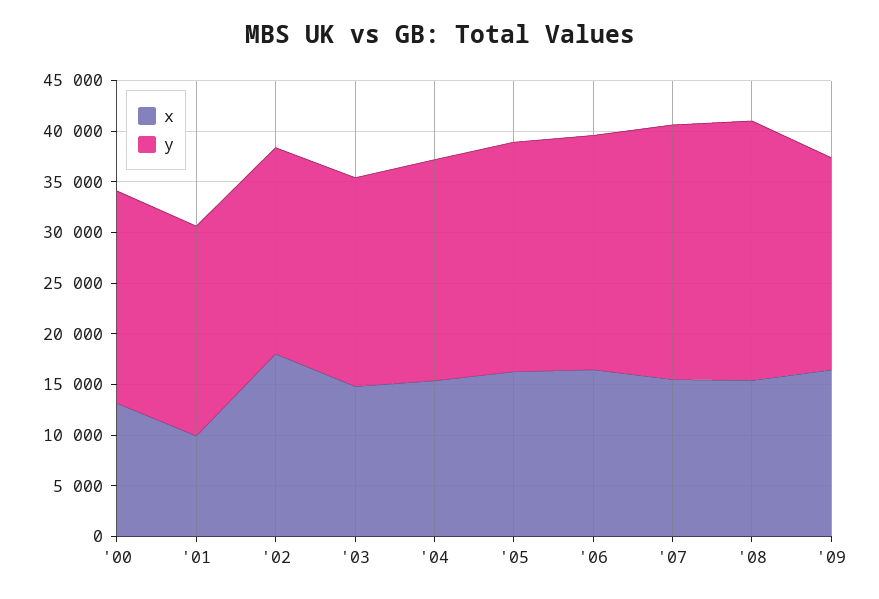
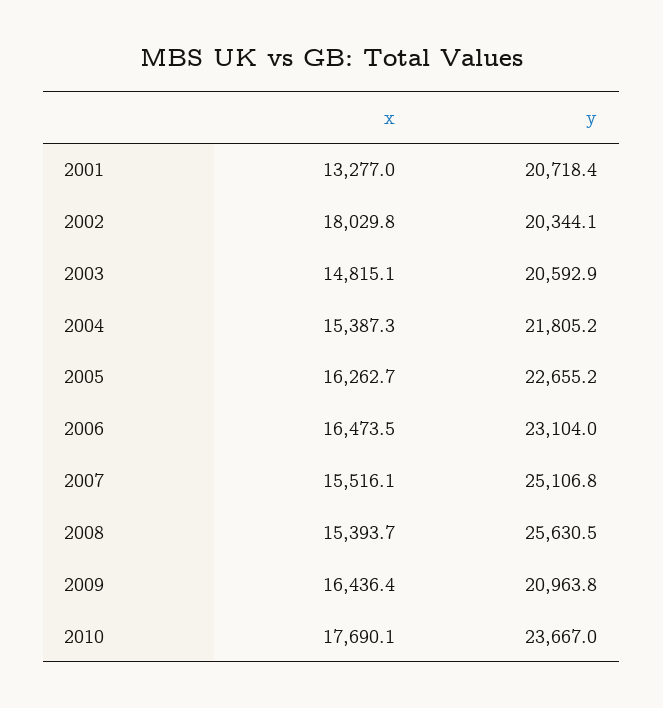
x, '00: 13000 -> none
y, '00: 21000 -> none
x, '01: 10000 -> 13277
x, 2010: none -> 17690.1
y, 2010: none -> 23667

